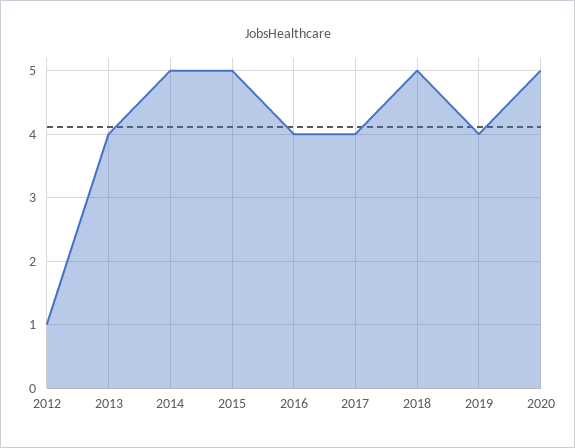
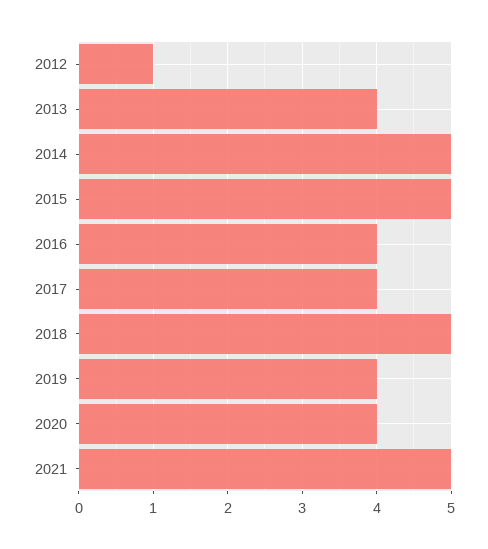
2020: 5 -> 4
2021: none -> 5

